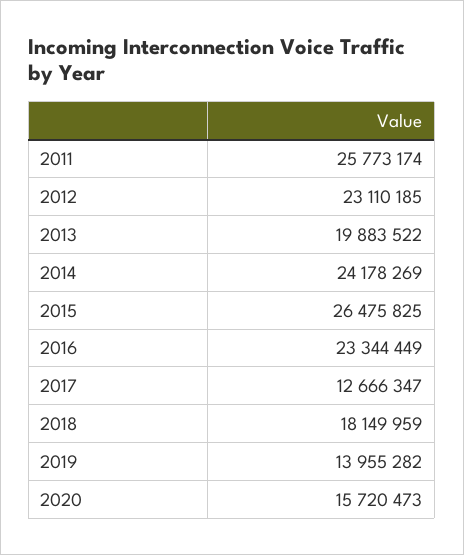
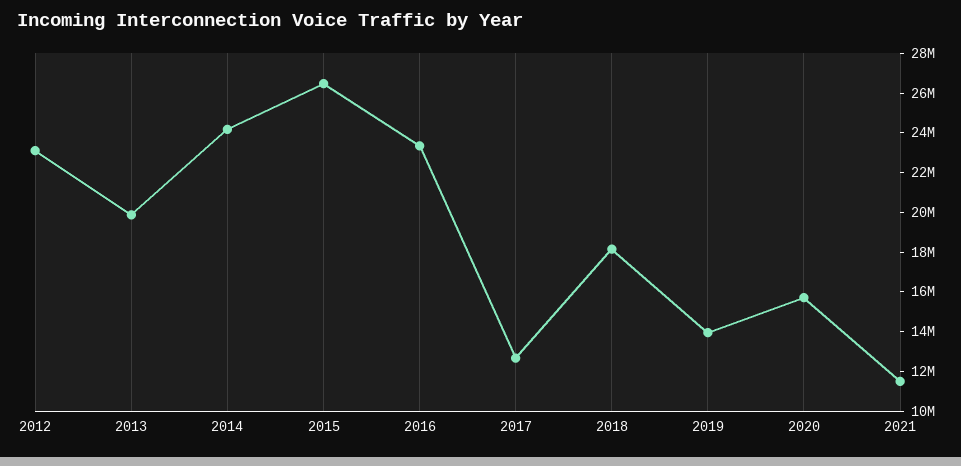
2011: 25773174 -> none
2021: none -> 11500000

